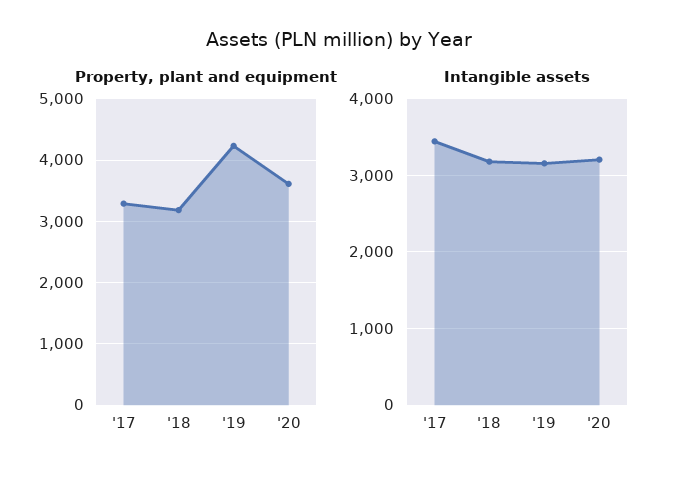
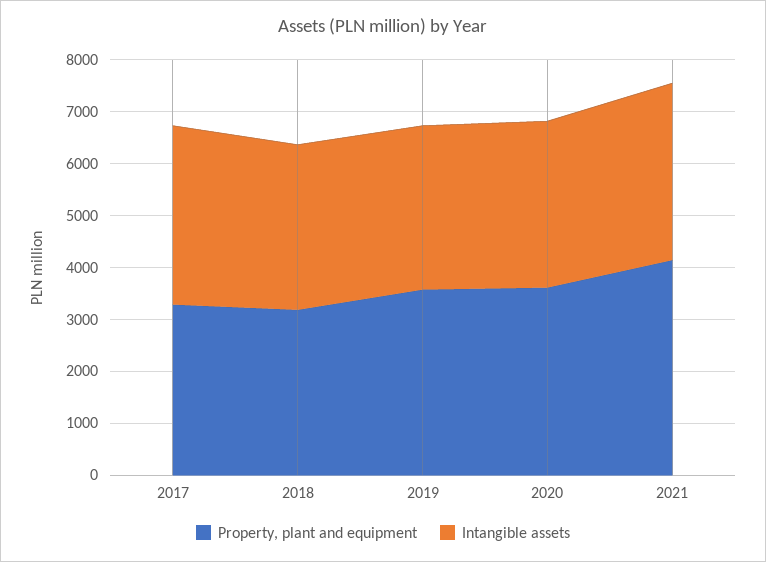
Property, plant and equipment, '19: 4200 -> 3600
Property, plant and equipment, 2021: none -> 4200
Intangible assets, 2021: none -> 3400

